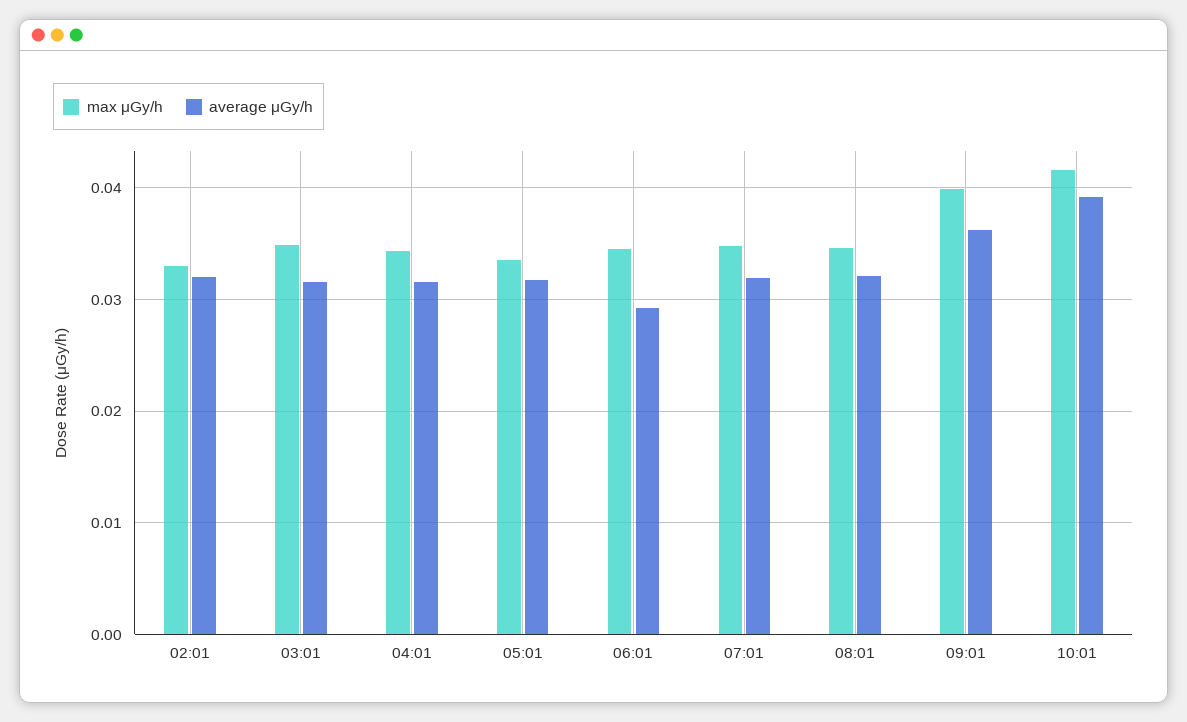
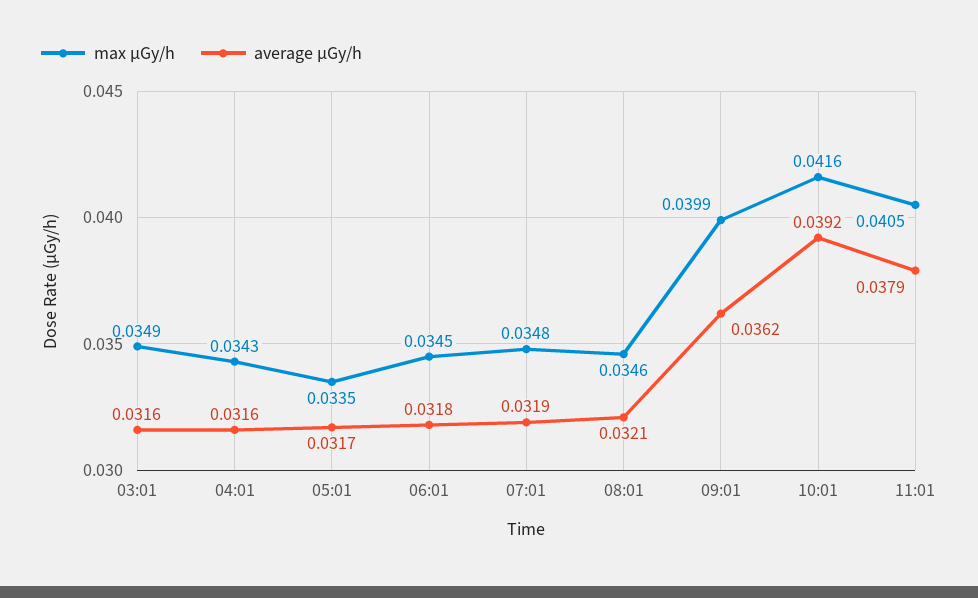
max μGy/h, 02:01: 0.033 -> none
average μGy/h, 02:01: 0.032 -> none
average μGy/h, 06:01: 0.029 -> 0.0318
max μGy/h, 11:01: none -> 0.0405
average μGy/h, 11:01: none -> 0.0379

